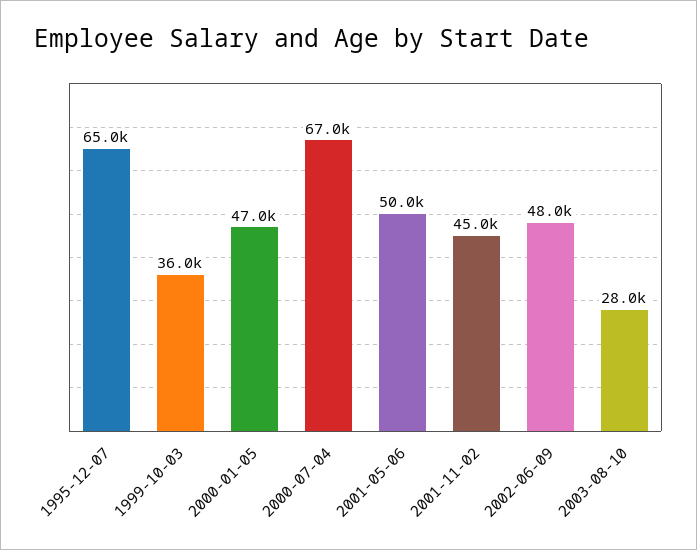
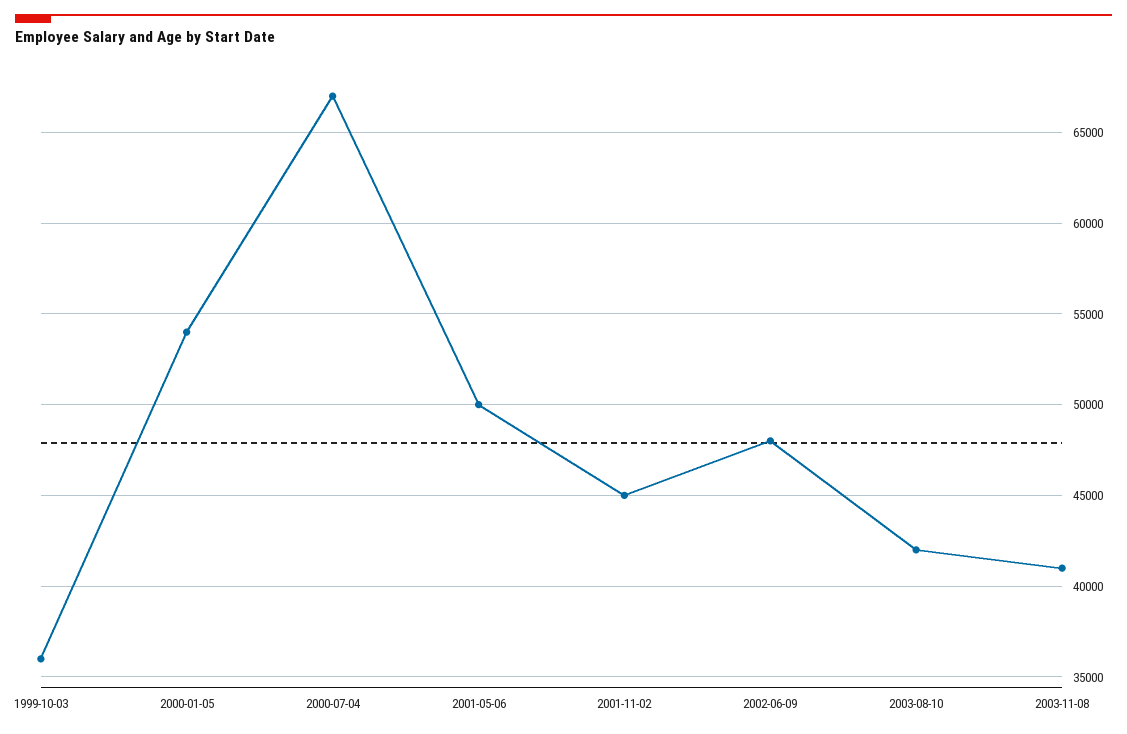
1995-12-07: 65000 -> none
2000-01-05: 47000 -> 54000
2003-08-10: 28000 -> 42000
2003-11-08: none -> 41000

